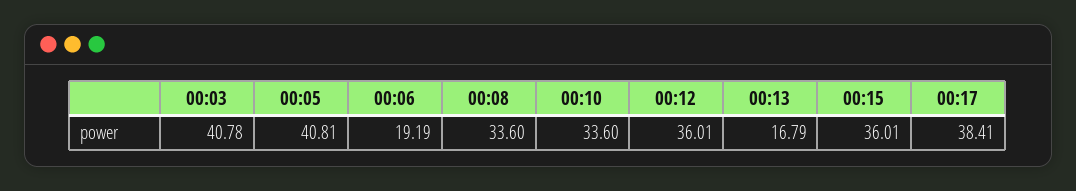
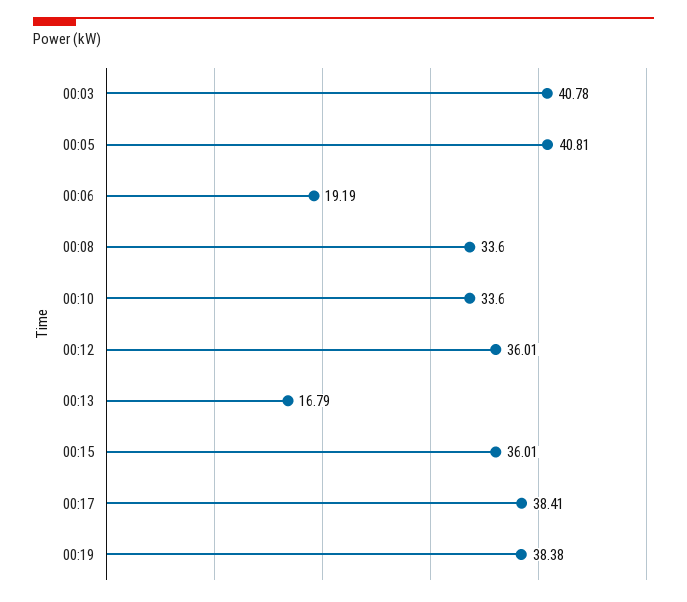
00:19: none -> 38.38

